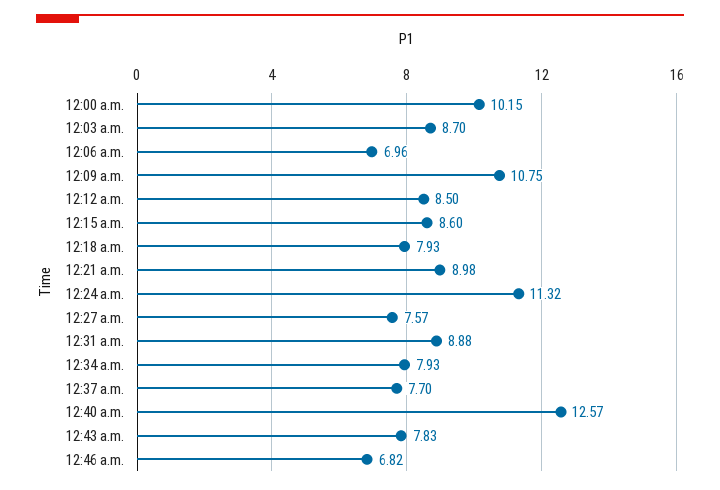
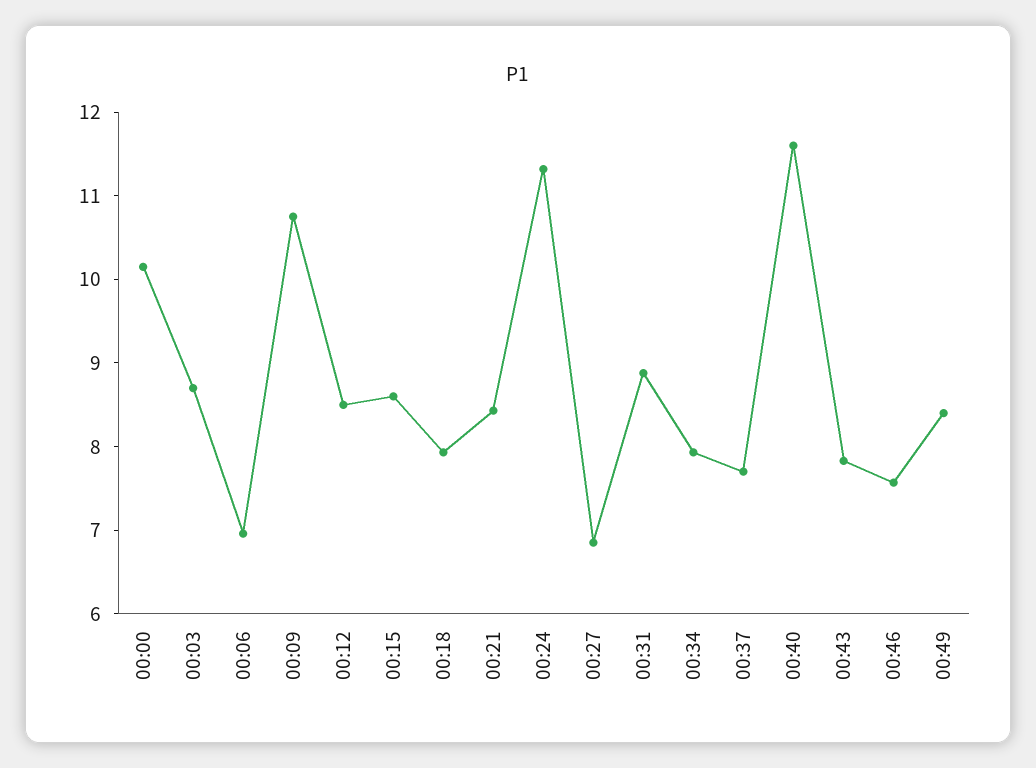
12:21 a.m.: 8.98 -> 8.4
12:27 a.m.: 7.57 -> 6.8
12:40 a.m.: 12.57 -> 11.6
12:46 a.m.: 6.82 -> 7.6
00:49: none -> 8.4

